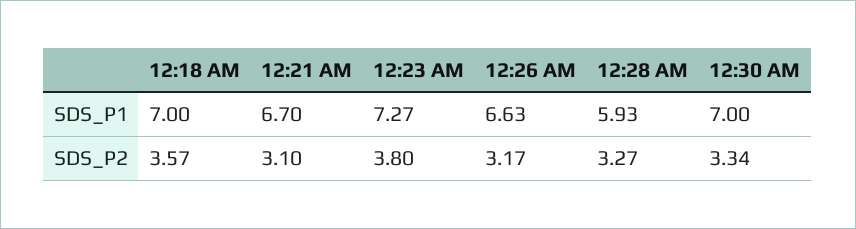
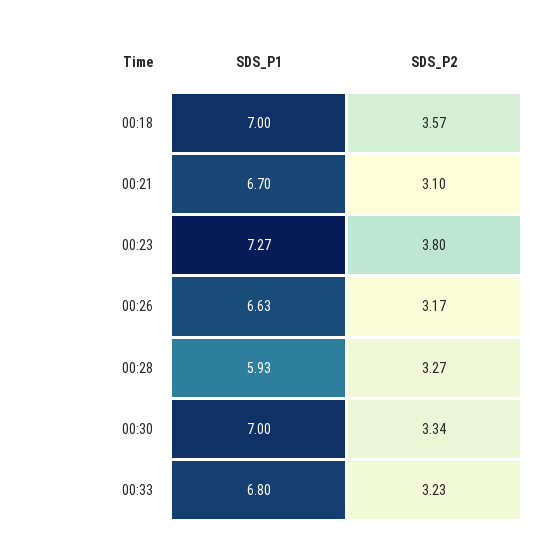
00:33, SDS_P1: none -> 6.8
00:33, SDS_P2: none -> 3.23

